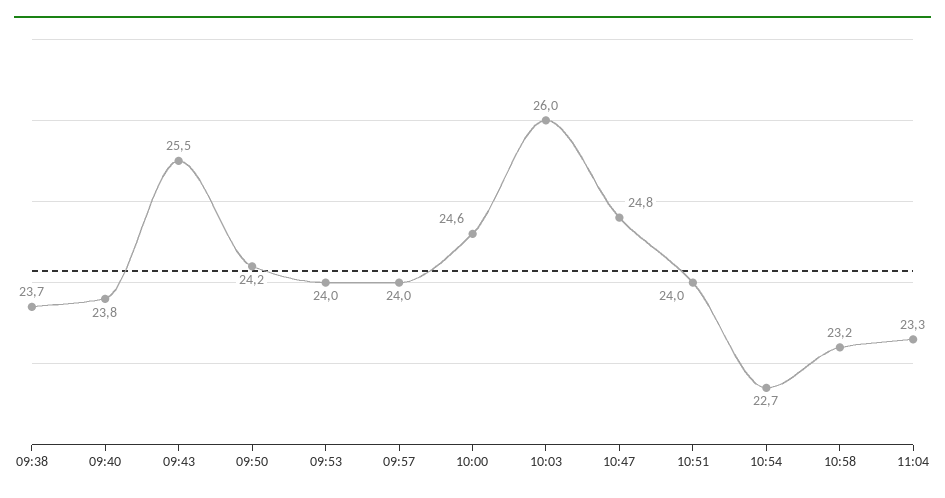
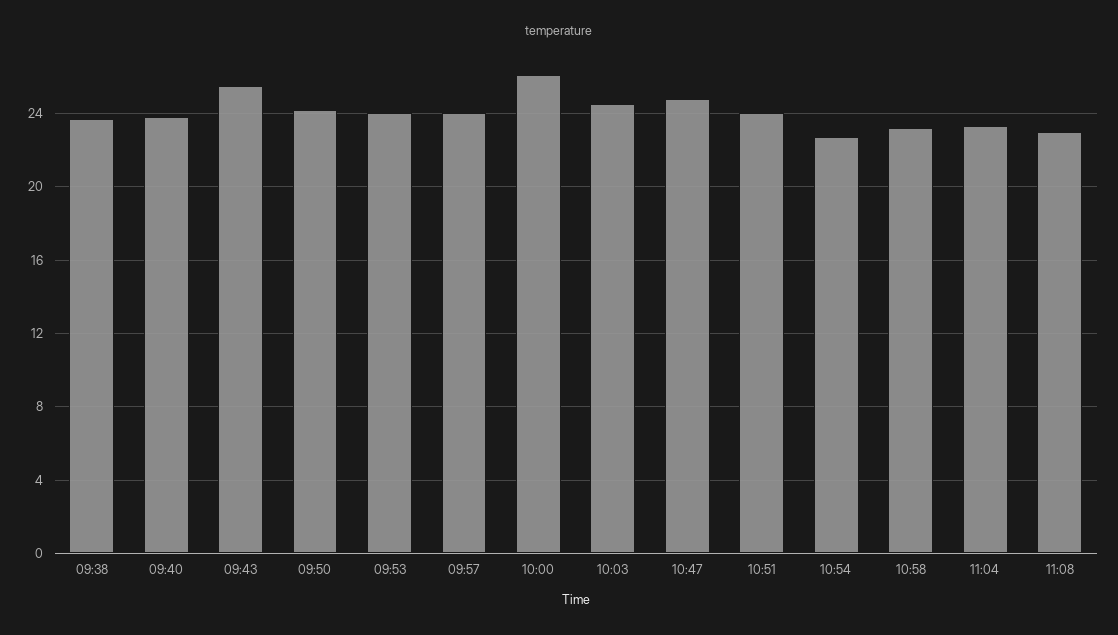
10:00: 24.6 -> 26
10:03: 26 -> 24.5
11:08: none -> 23

